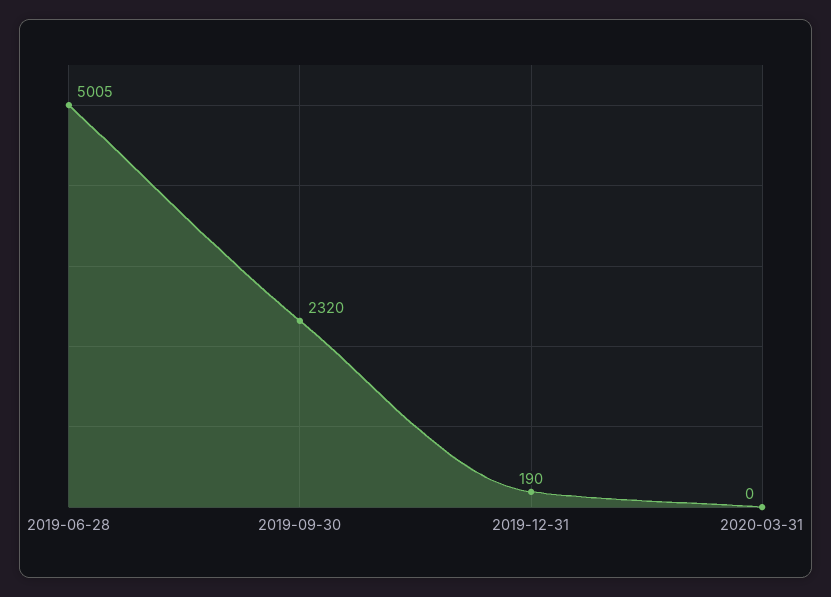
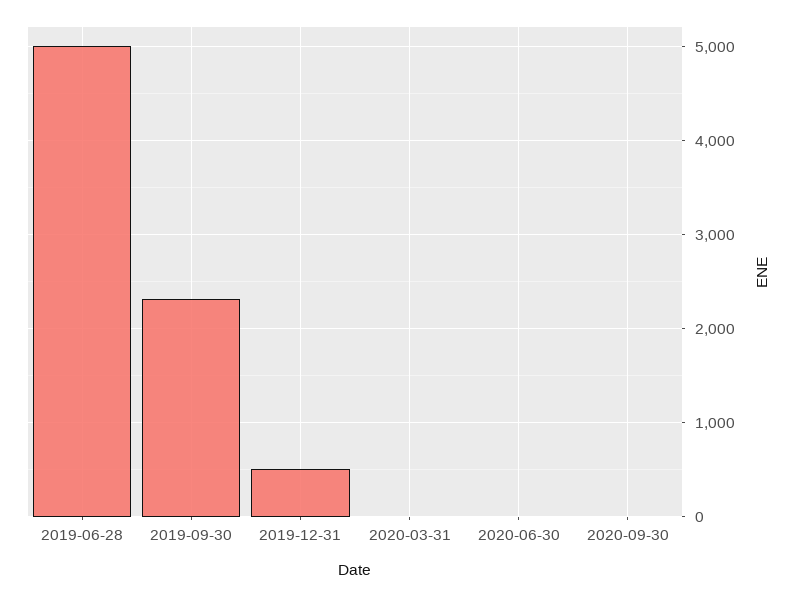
2019-12-31: 190 -> 500
2020-06-30: none -> 0
2020-09-30: none -> 0

